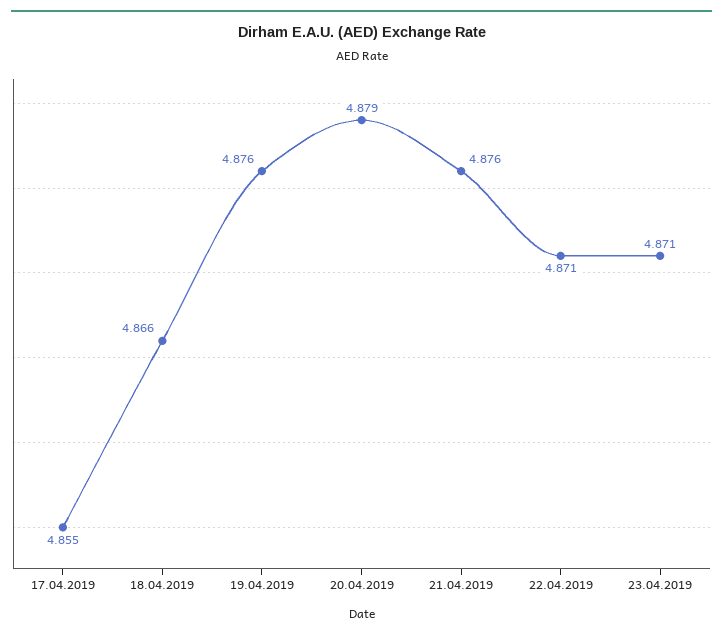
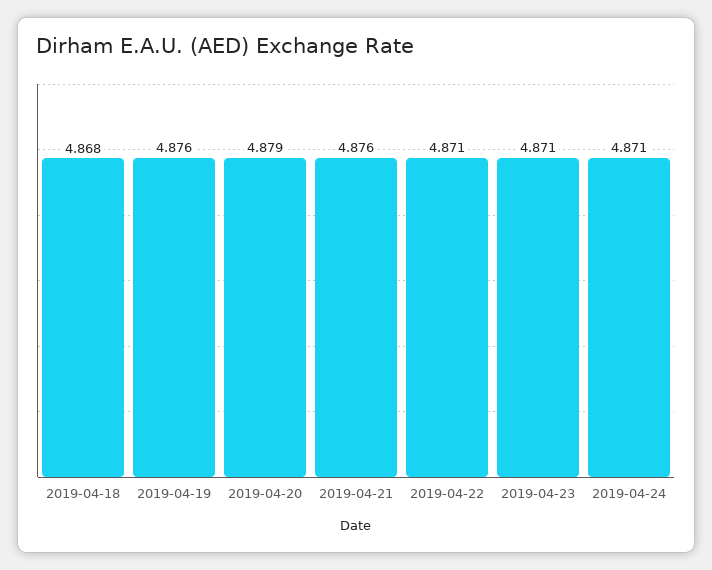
17.04.2019: 4.855 -> none
18.04.2019: 4.866 -> 4.868
2019-04-24: none -> 4.871

